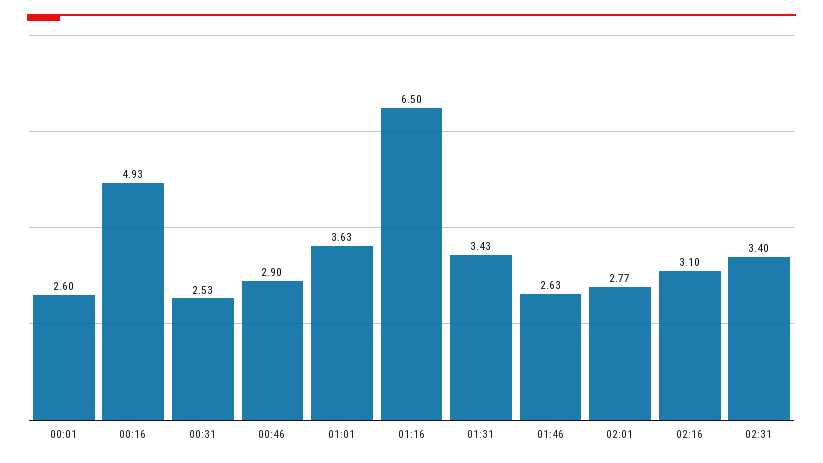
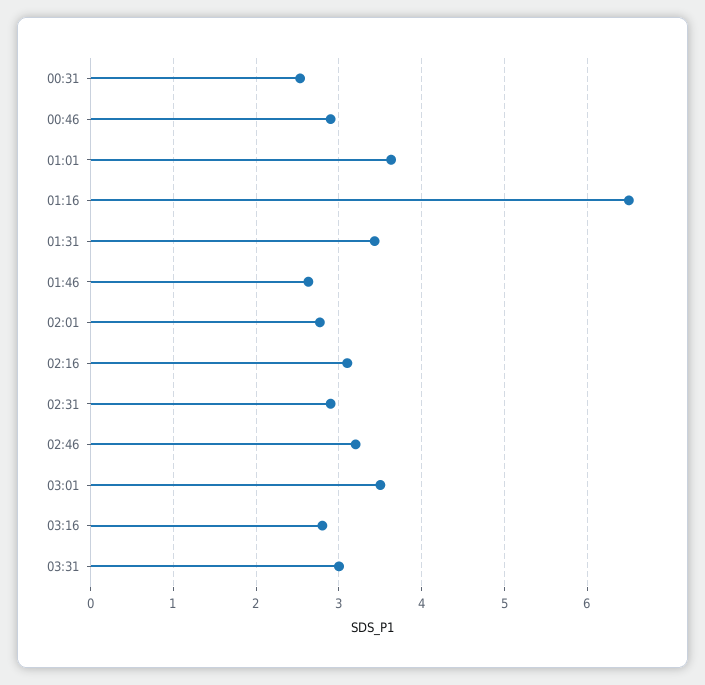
00:01: 2.6 -> none
00:16: 4.93 -> none
02:31: 3.4 -> 2.9
02:46: none -> 3.2
03:01: none -> 3.5
03:16: none -> 2.8
03:31: none -> 3

